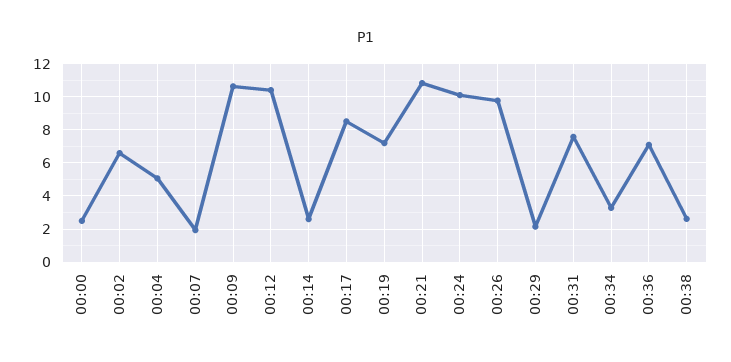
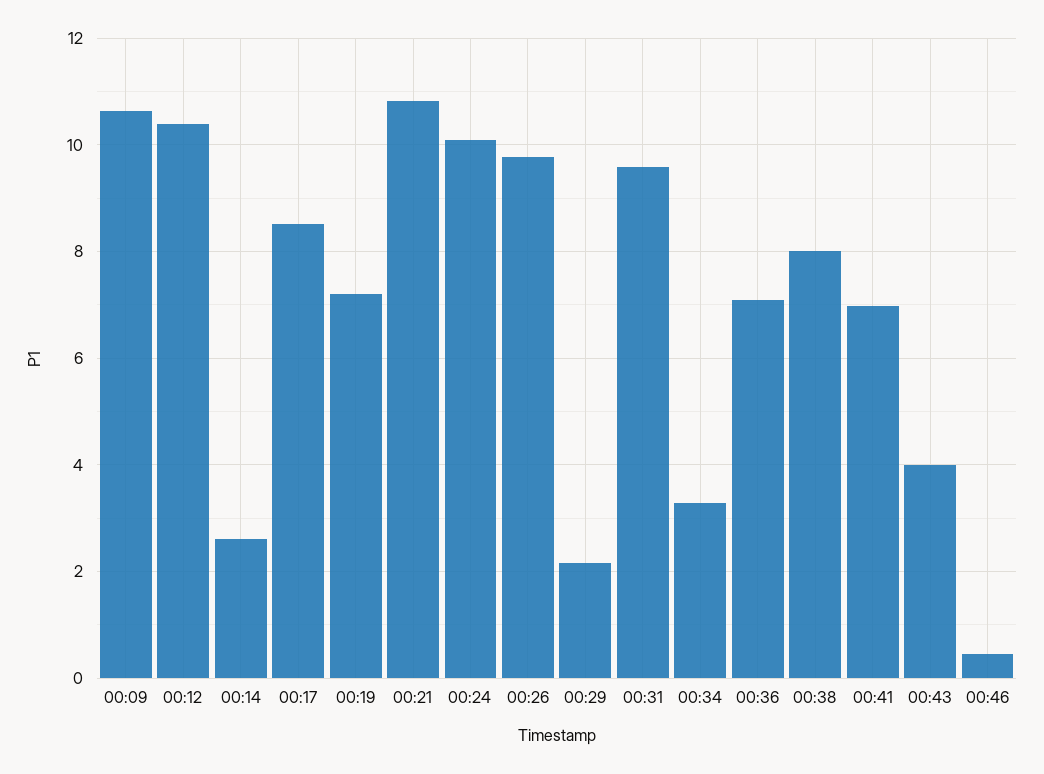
00:00: 2.5 -> none
00:02: 6.5 -> none
00:04: 5 -> none
00:07: 2 -> none
00:31: 7.5 -> 9.6
00:38: 2.5 -> 8
00:41: none -> 7
00:43: none -> 4
00:46: none -> 0.4

